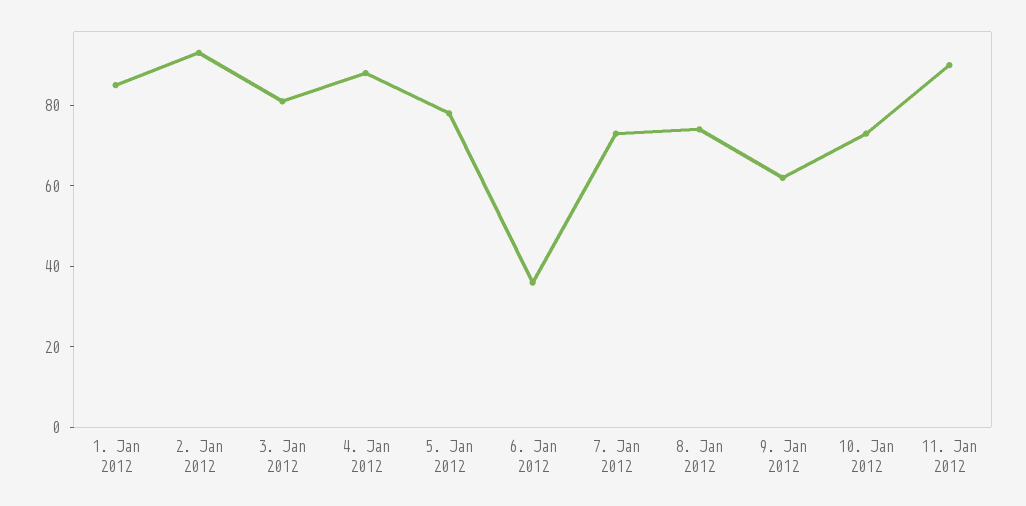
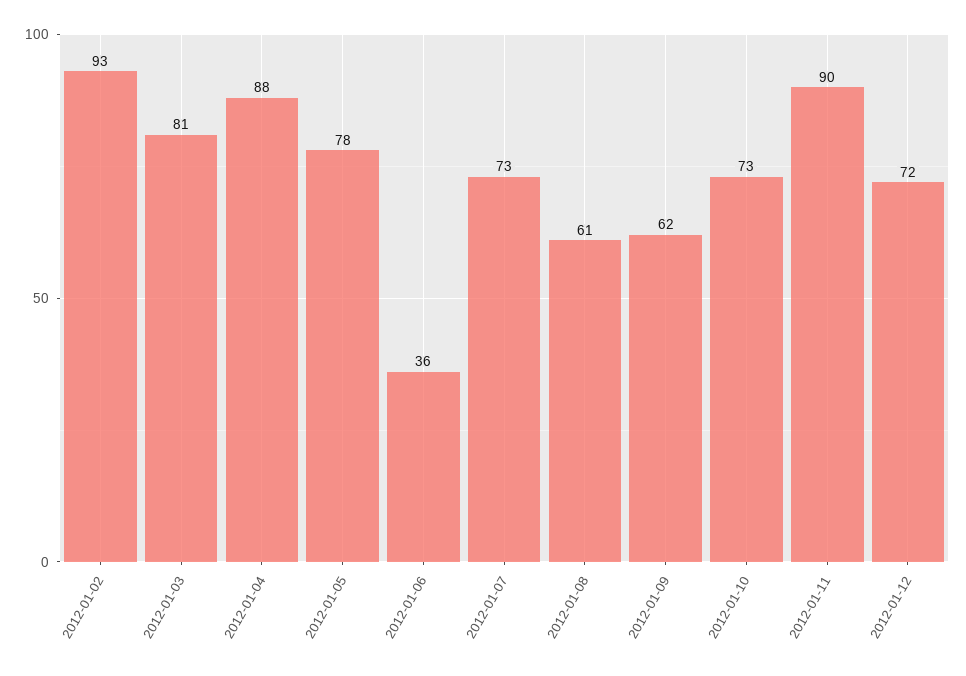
1. Jan 2012: 85 -> none
8. Jan 2012: 75 -> 61
2012-01-12: none -> 72

